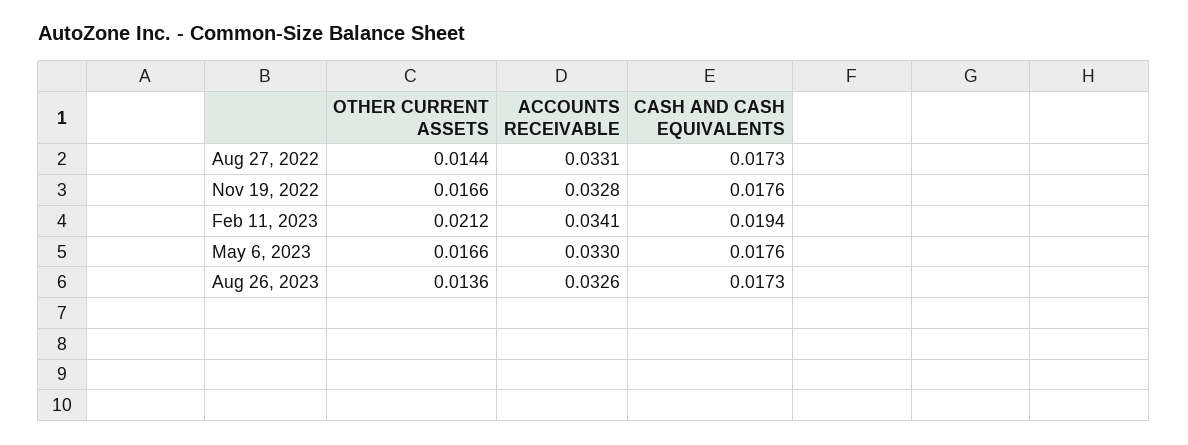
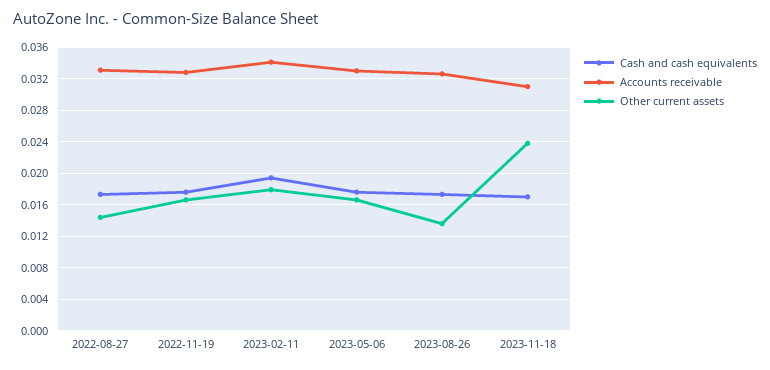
OTHER CURRENT ASSETS, Feb 11, 2023: 0.0212 -> 0.018
CASH AND CASH EQUIVALENTS, 2023-11-18: none -> 0.017
ACCOUNTS RECEIVABLE, 2023-11-18: none -> 0.031
OTHER CURRENT ASSETS, 2023-11-18: none -> 0.024

